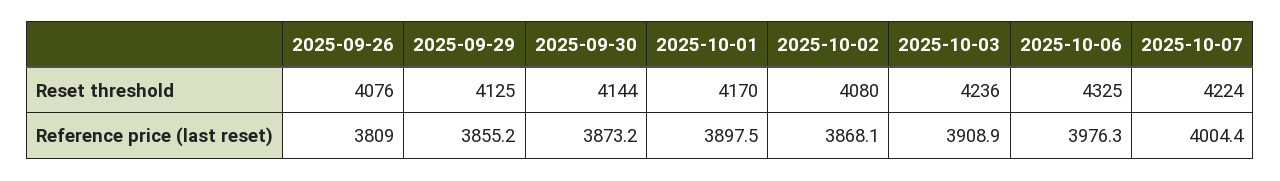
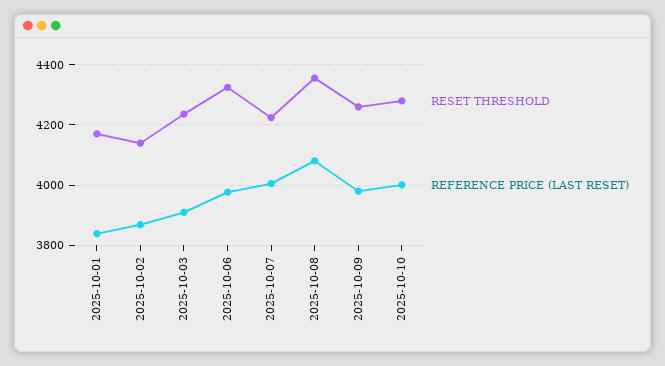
Reset threshold, 2025-09-26: 4076 -> none
Reset threshold, 2025-09-29: 4125 -> none
Reset threshold, 2025-09-30: 4144 -> none
Reset threshold, 2025-10-02: 4080 -> 4140
Reference price (last reset), 2025-09-26: 3809 -> none
Reference price (last reset), 2025-09-29: 3855.2 -> none
Reference price (last reset), 2025-09-30: 3873.2 -> none
Reference price (last reset), 2025-10-01: 3897.5 -> 3840
Reset threshold, 2025-10-08: none -> 4360
Reference price (last reset), 2025-10-08: none -> 4080
Reset threshold, 2025-10-09: none -> 4260
Reference price (last reset), 2025-10-09: none -> 3980
Reset threshold, 2025-10-10: none -> 4280
Reference price (last reset), 2025-10-10: none -> 4000

